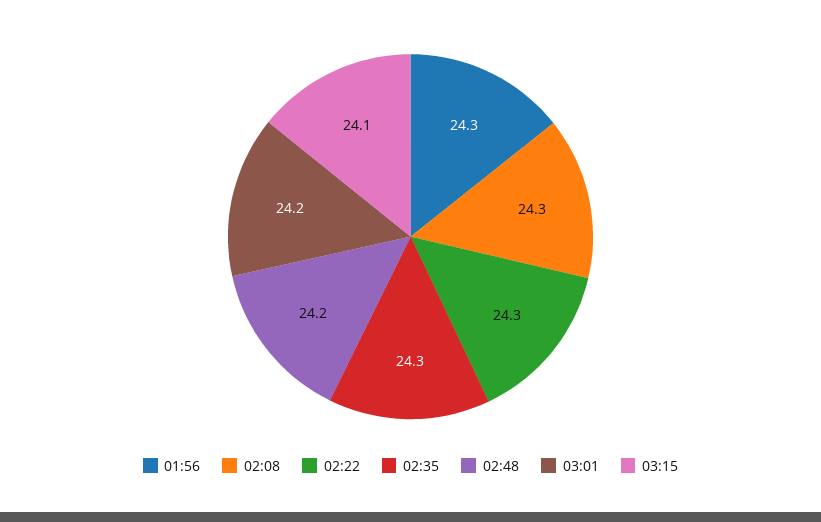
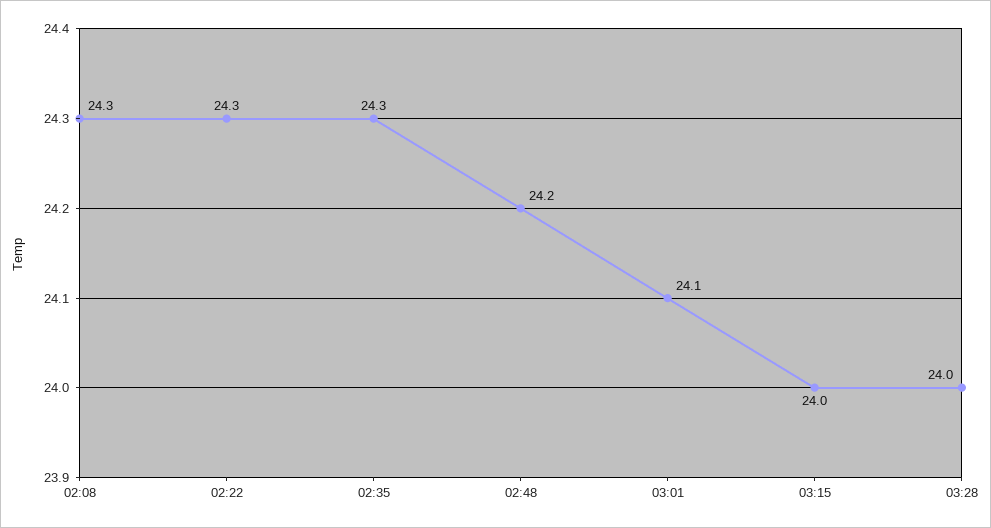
01:56: 24.3 -> none
03:01: 24.2 -> 24.1
03:15: 24.1 -> 24
03:28: none -> 24

